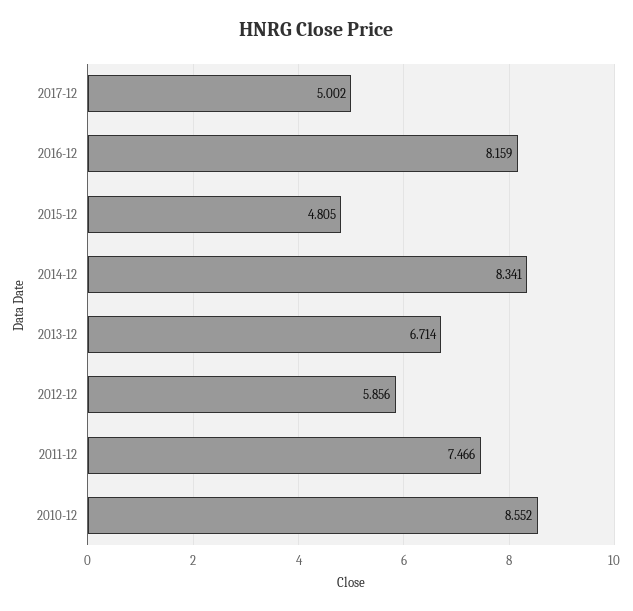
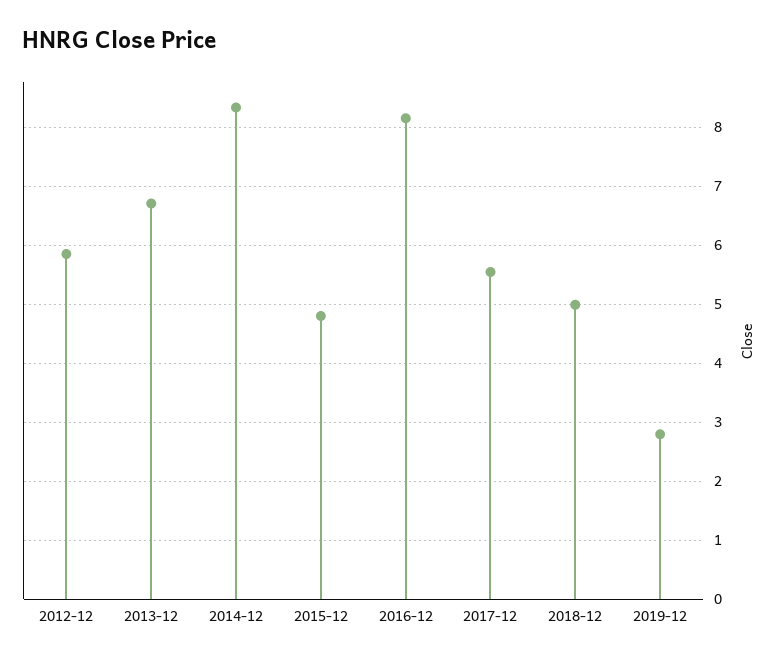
2017-12: 5.002 -> 5.6
2011-12: 7.466 -> none
2010-12: 8.552 -> none
2018-12: none -> 5
2019-12: none -> 2.8

